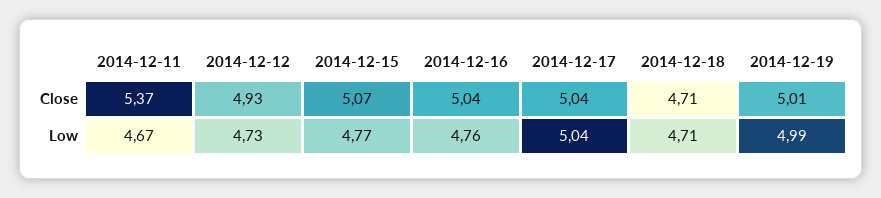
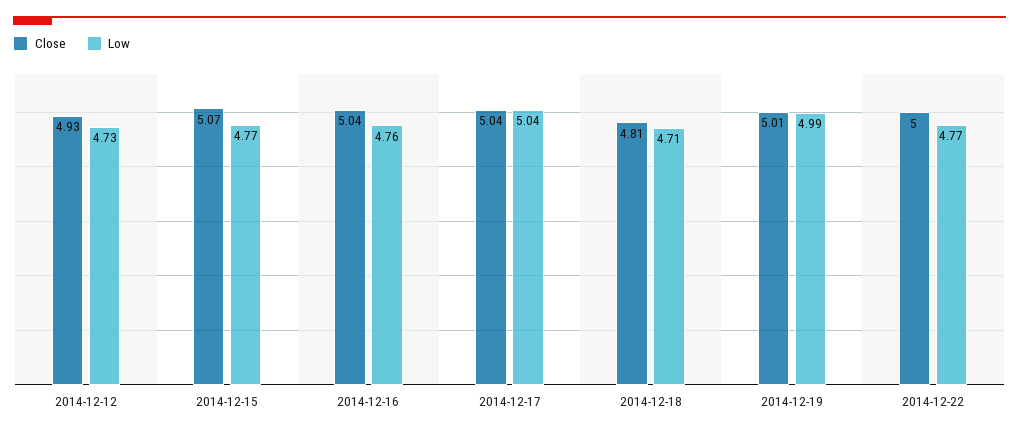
Close, 2014-12-11: 5.37 -> none
Close, 2014-12-18: 4.71 -> 4.81
Low, 2014-12-11: 4.67 -> none
Close, 2014-12-22: none -> 5
Low, 2014-12-22: none -> 4.77

